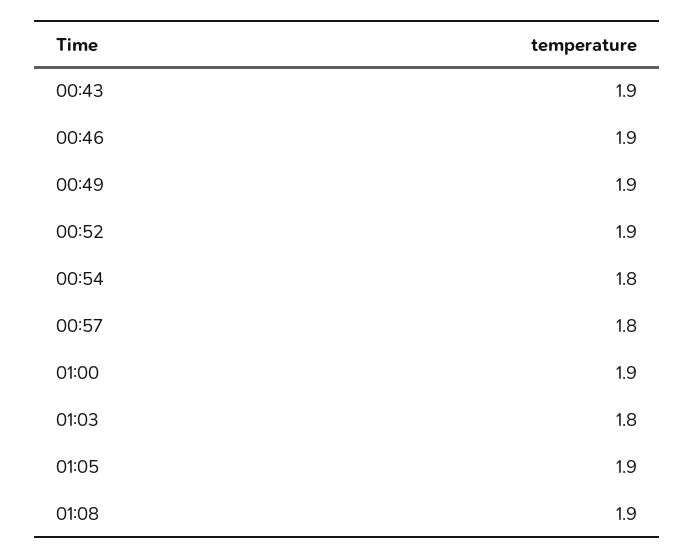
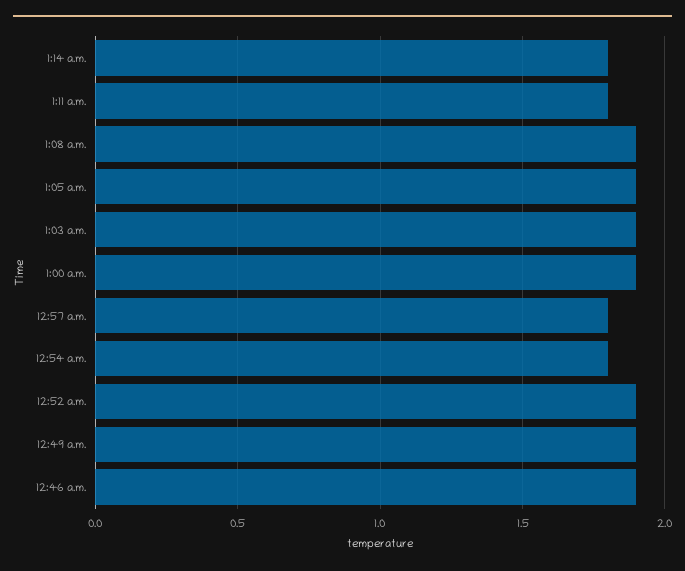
00:43: 1.9 -> none
01:03: 1.8 -> 1.9
1:14 a.m.: none -> 1.8
1:11 a.m.: none -> 1.8

